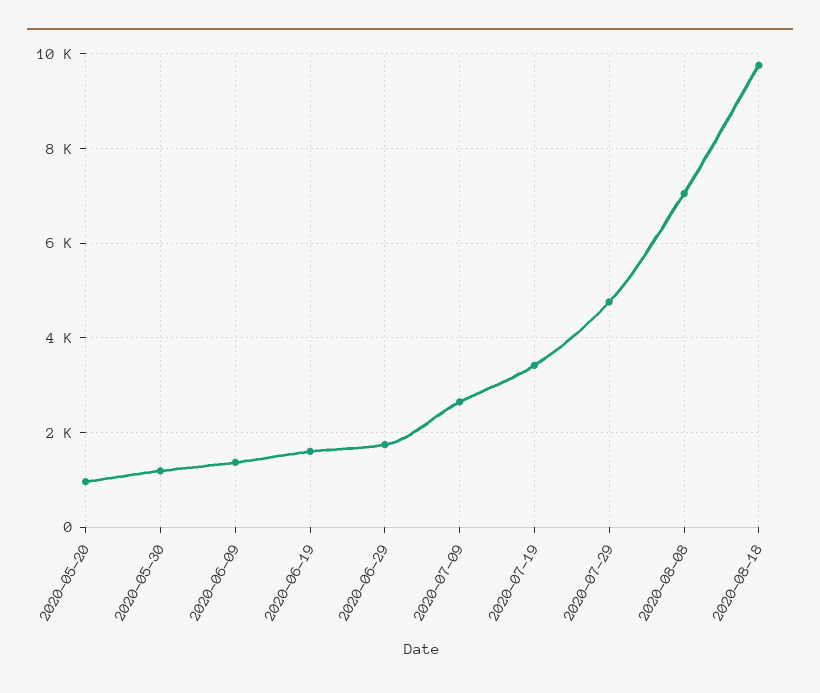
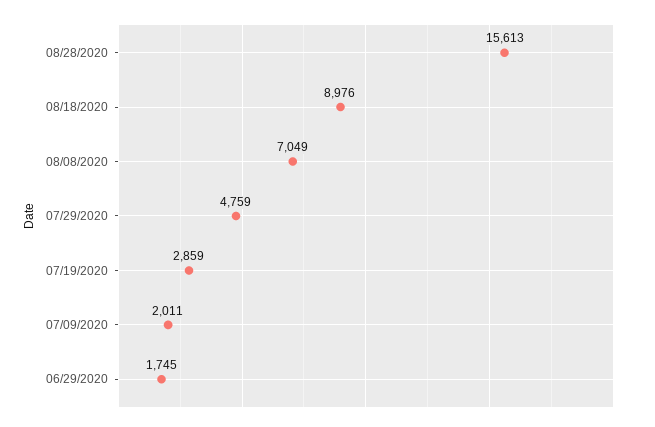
2020-05-20: 1000 -> none
2020-05-30: 1200 -> none
2020-06-09: 1400 -> none
2020-06-19: 1600 -> none
2020-07-09: 2600 -> 2011
2020-07-19: 3400 -> 2859
2020-08-18: 9800 -> 8976
08/28/2020: none -> 15613

